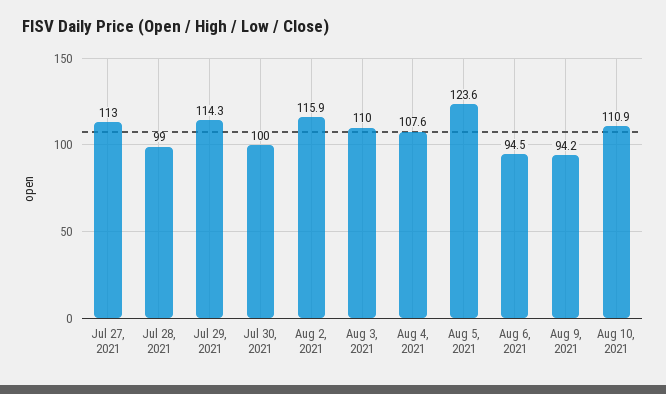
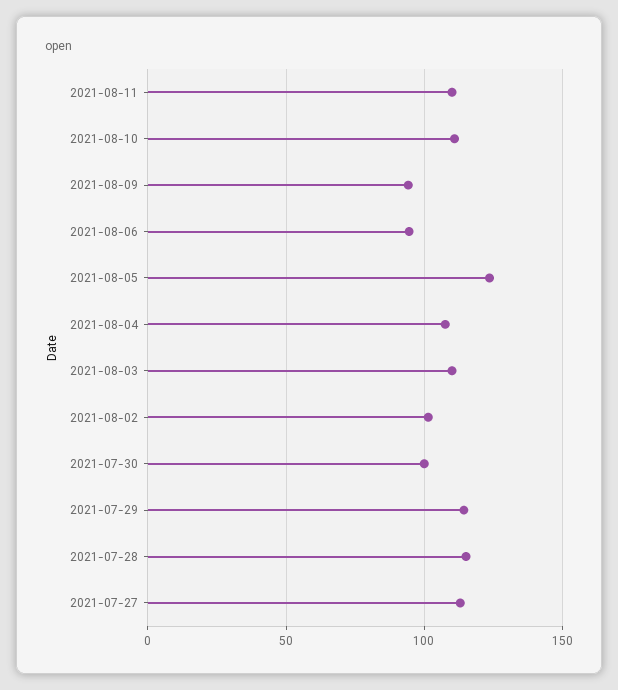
Jul 28, 2021: 99 -> 115
Aug 2, 2021: 115.9 -> 100
2021-08-11: none -> 110

